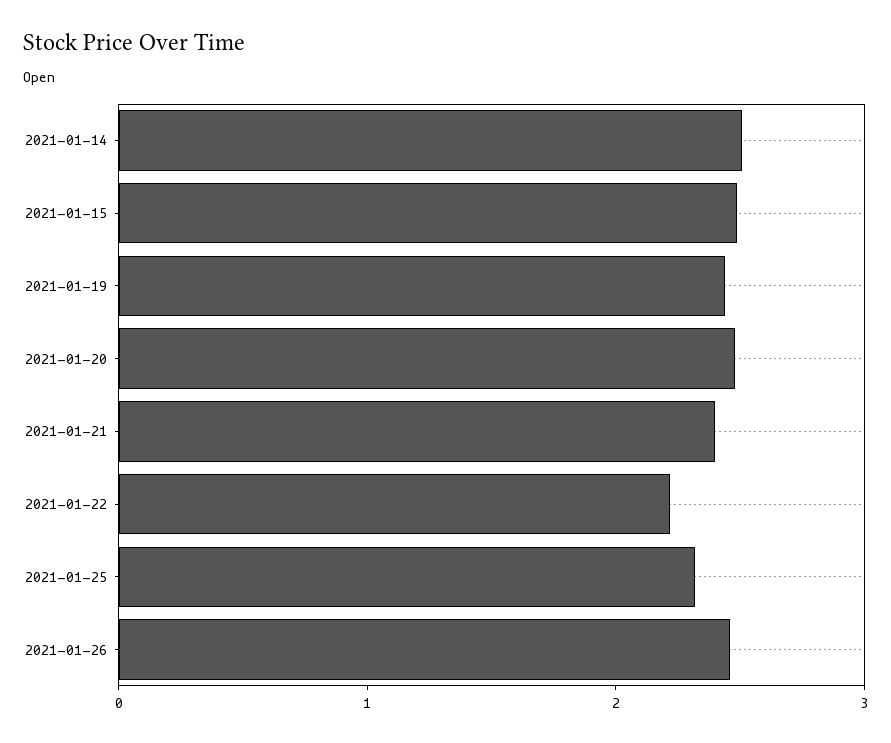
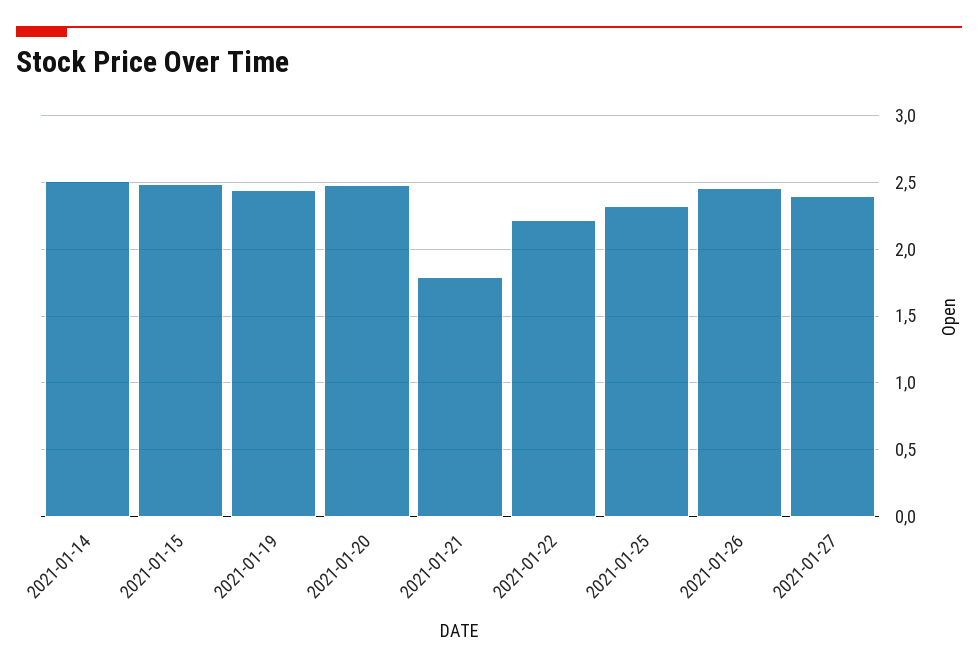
2021-01-21: 2.4 -> 1.8
2021-01-27: none -> 2.4

